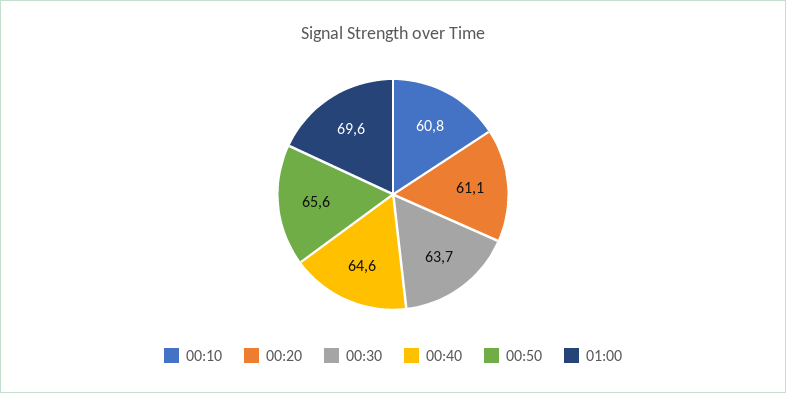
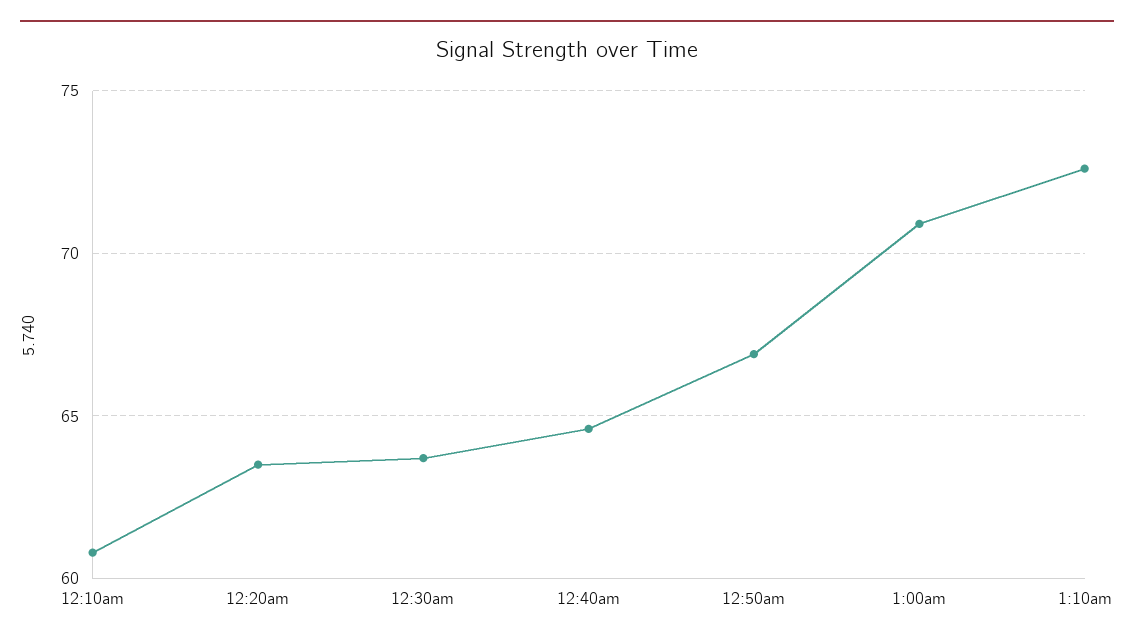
00:20: 61.1 -> 63.5
00:50: 65.6 -> 67
01:00: 69.6 -> 71
1:10am: none -> 72.5

